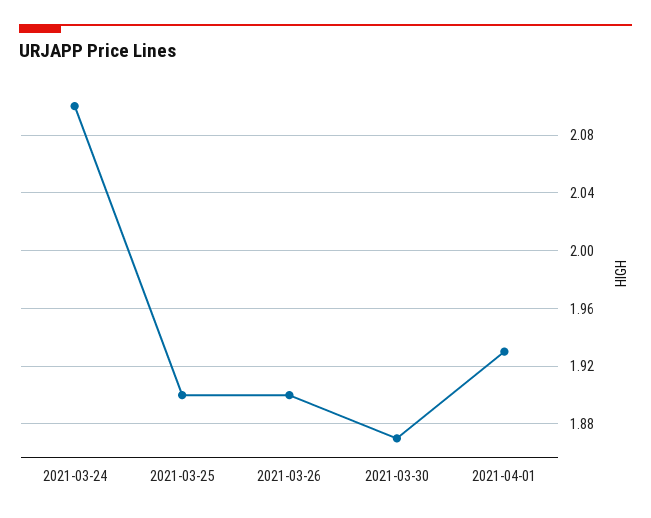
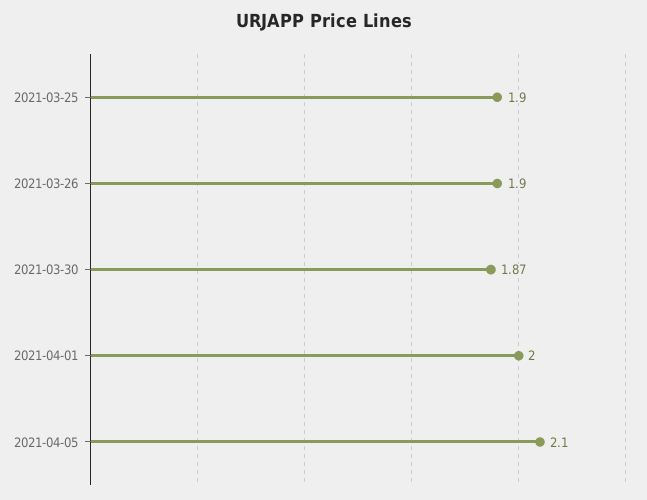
2021-03-24: 2.1 -> none
2021-04-01: 1.93 -> 2
2021-04-05: none -> 2.1

